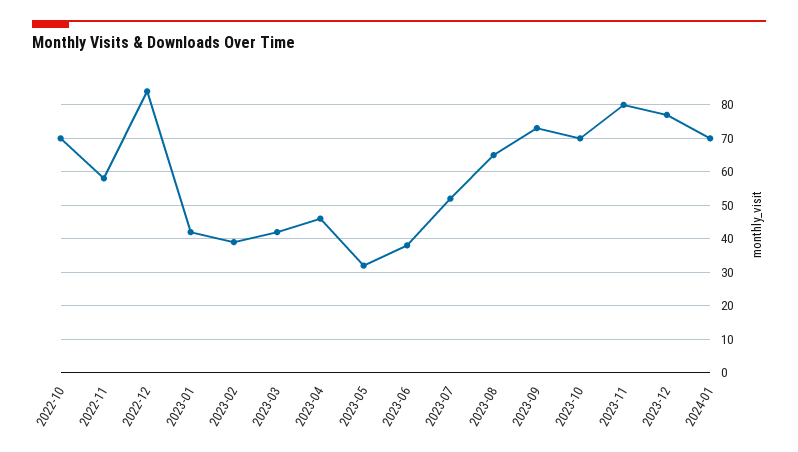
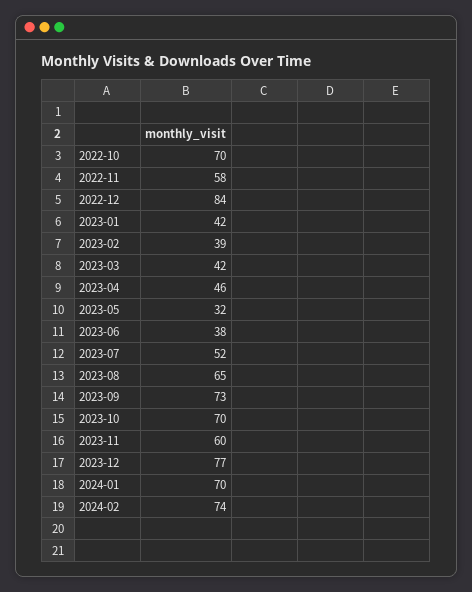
2023-11: 80 -> 60
2024-02: none -> 74

